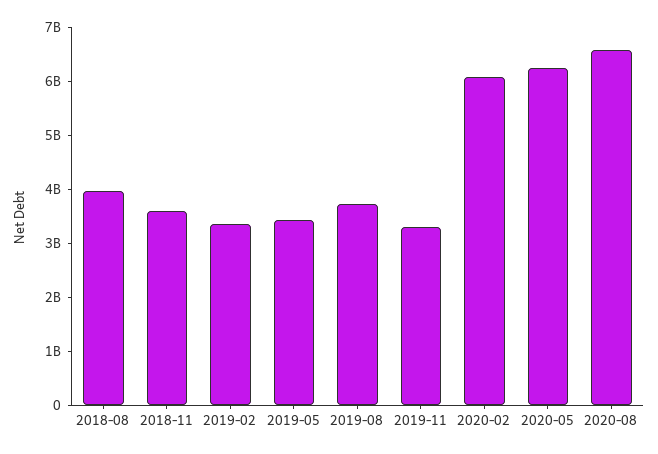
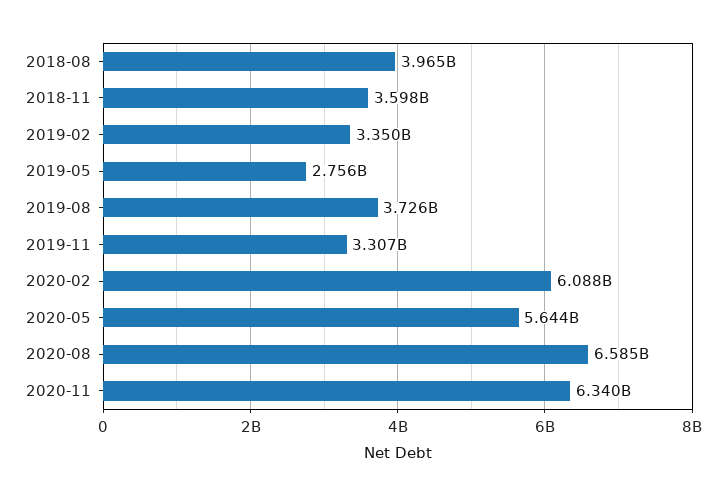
2019-05: 3400000000 -> 2756000000
2020-05: 6200000000 -> 5644000000
2020-11: none -> 6340000000

